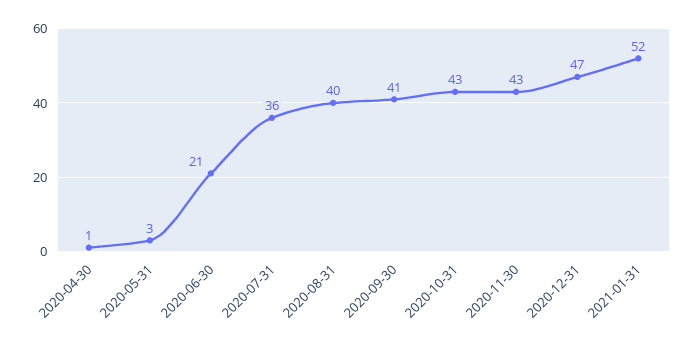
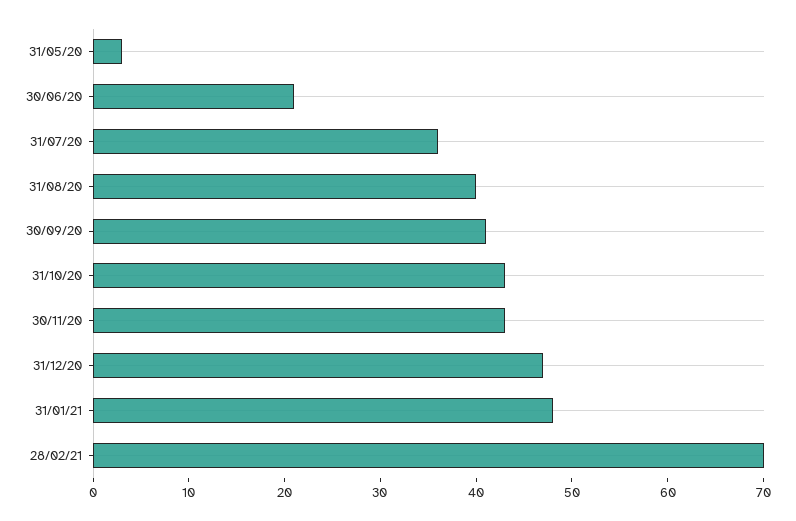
2020-04-30: 1 -> none
2021-01-31: 52 -> 48
28/02/21: none -> 70

